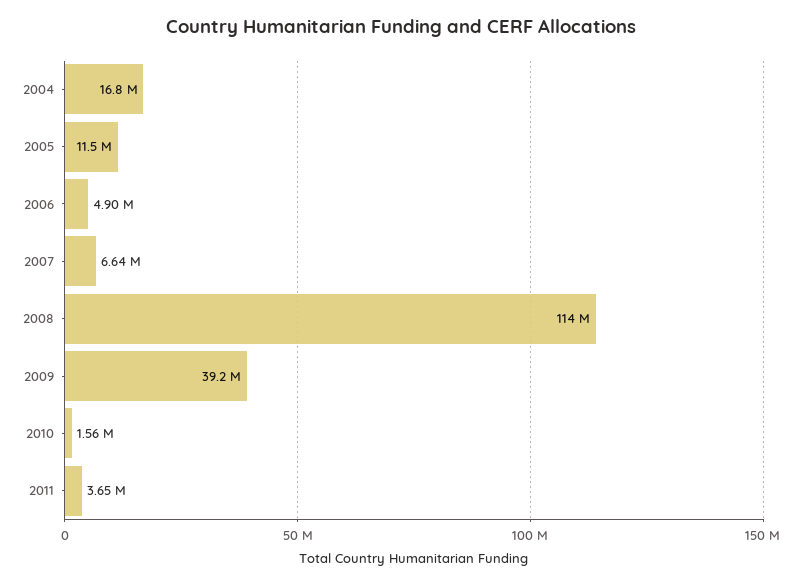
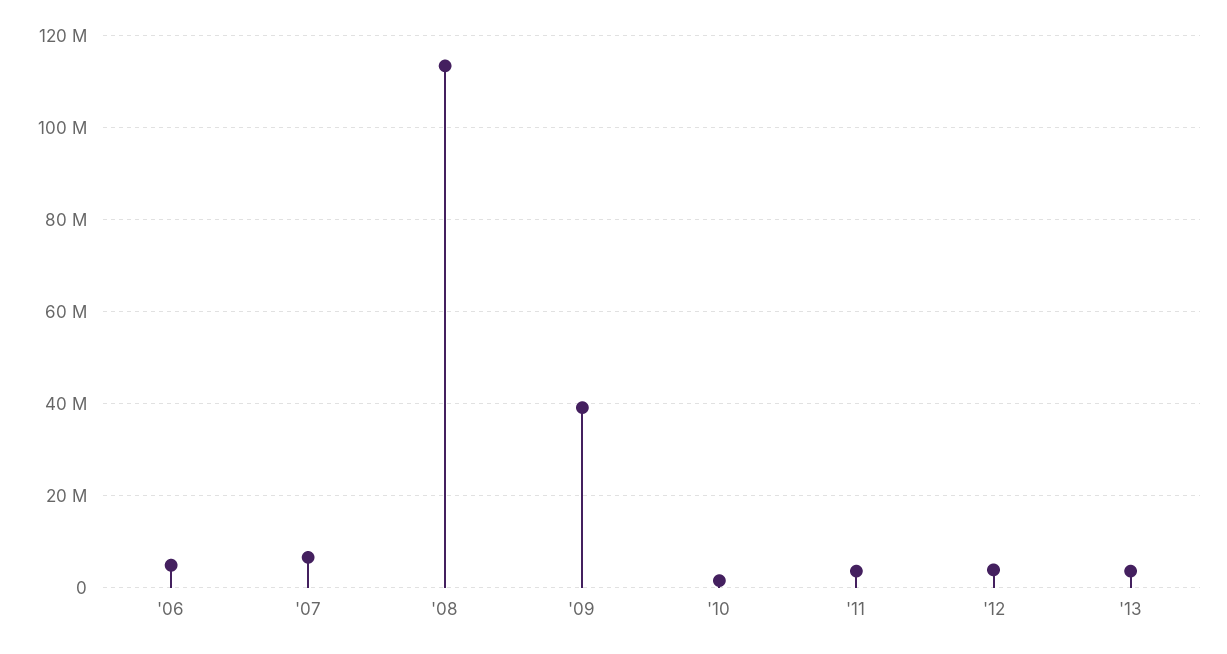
2004: 16800000 -> none
2005: 11500000 -> none
'12: none -> 4000000
'13: none -> 4000000

